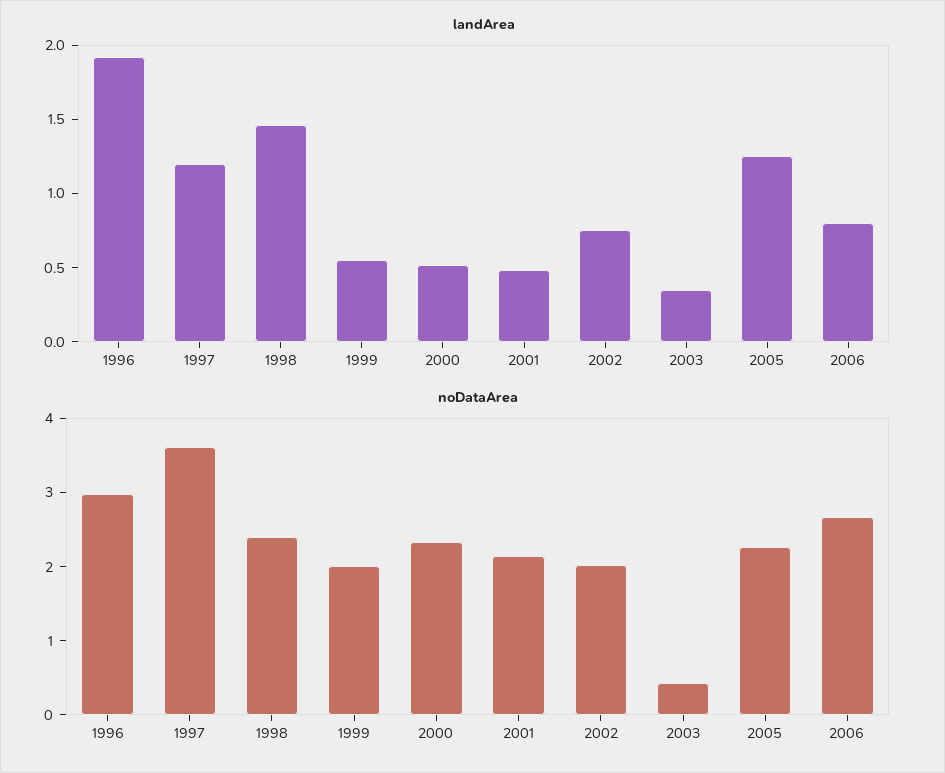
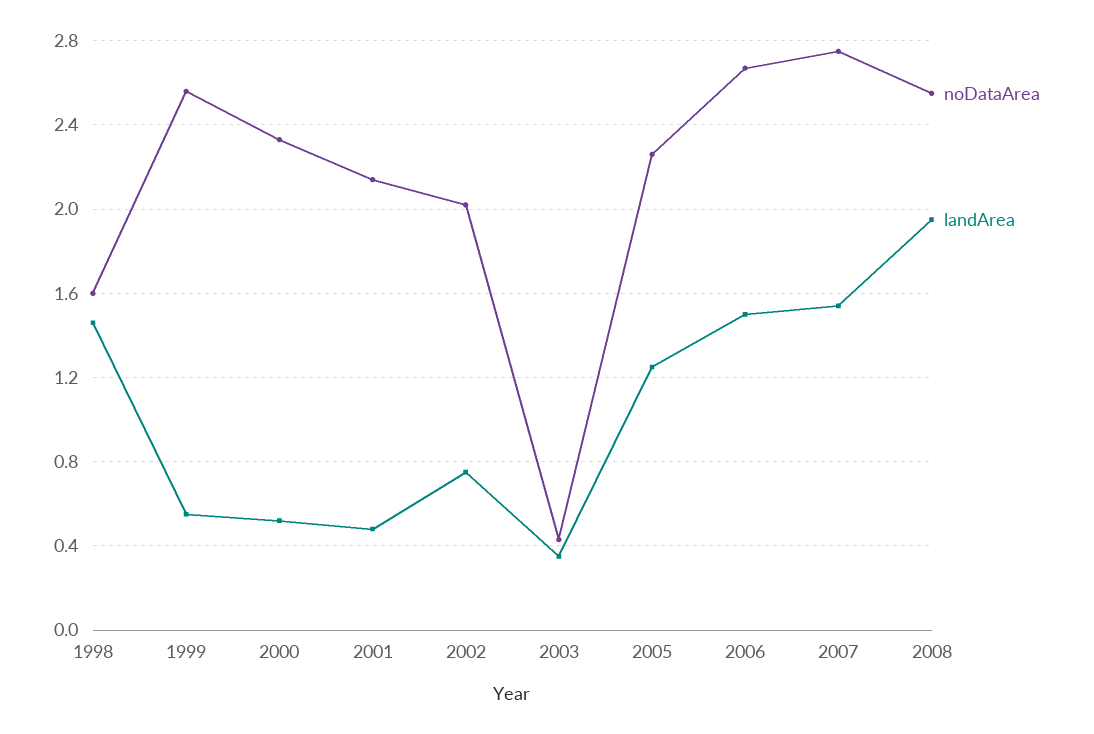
landArea, 1996: 1.9 -> none
landArea, 1997: 1.2 -> none
landArea, 2006: 0.8 -> 1.5
noDataArea, 1996: 3 -> none
noDataArea, 1997: 3.6 -> none
noDataArea, 1998: 2.4 -> 1.6
noDataArea, 1999: 2 -> 2.55
noDataArea, 2007: none -> 2.75
landArea, 2007: none -> 1.55
noDataArea, 2008: none -> 2.55
landArea, 2008: none -> 1.95

